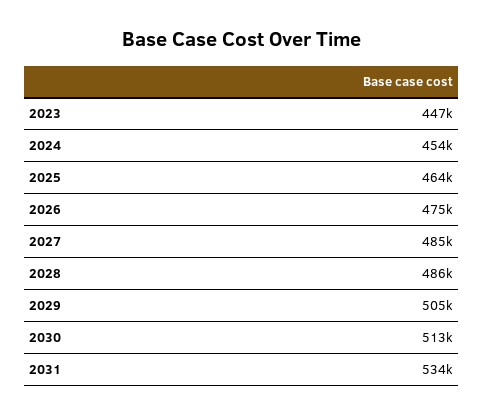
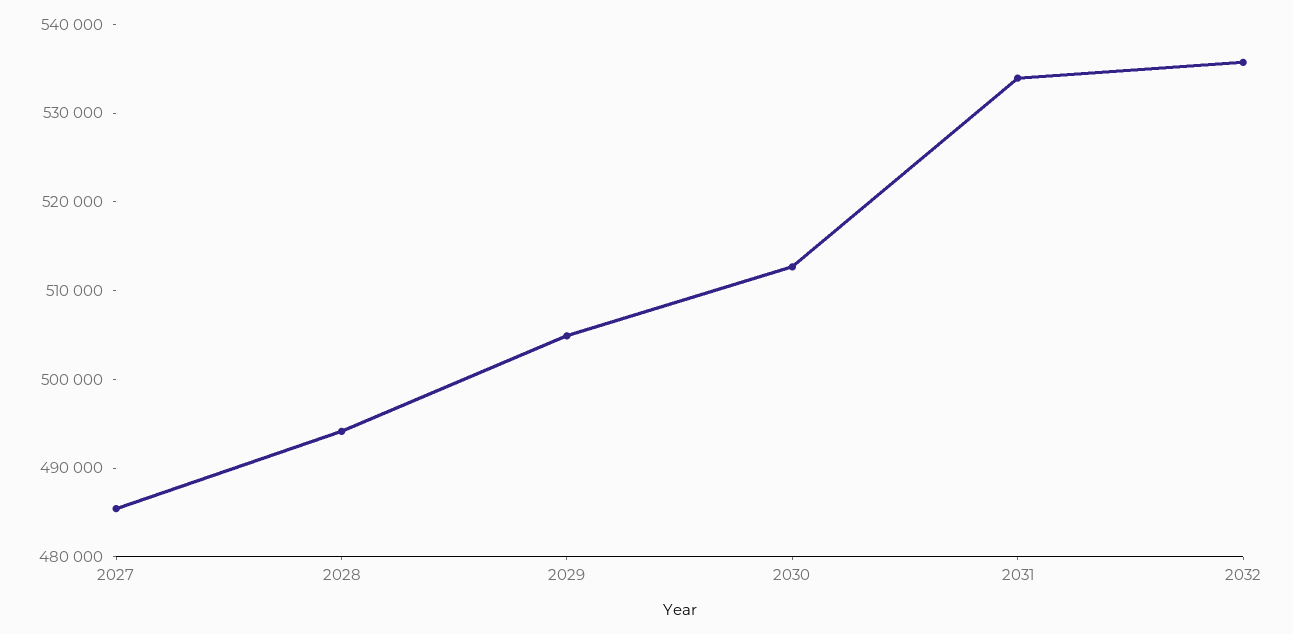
2023: 447000 -> none
2024: 454000 -> none
2025: 464000 -> none
2026: 475000 -> none
2028: 486000 -> 494000
2032: none -> 536000

